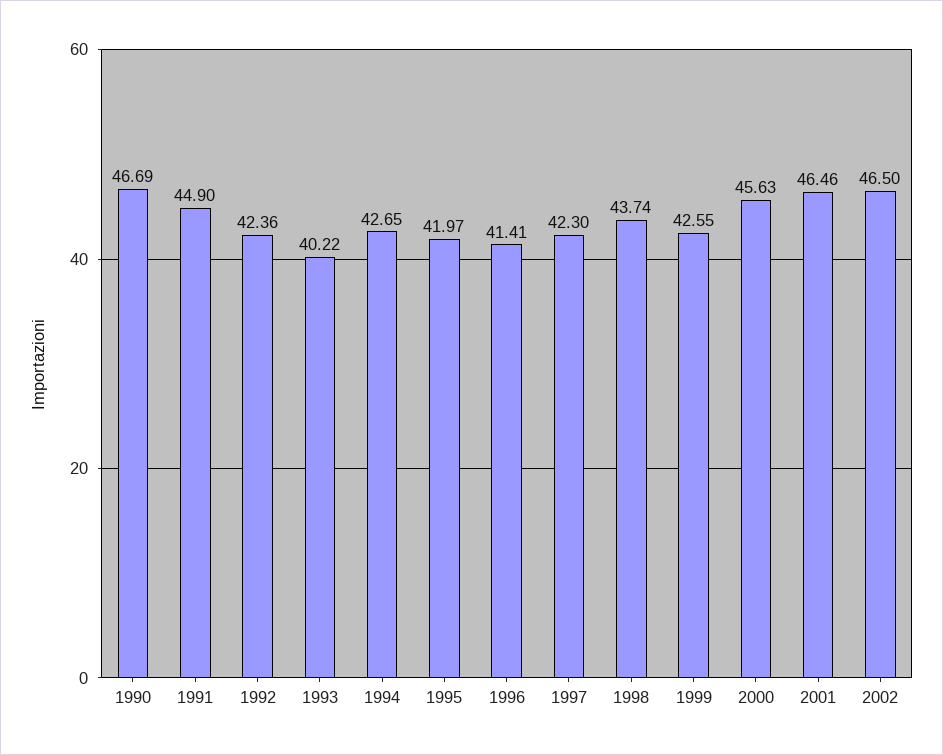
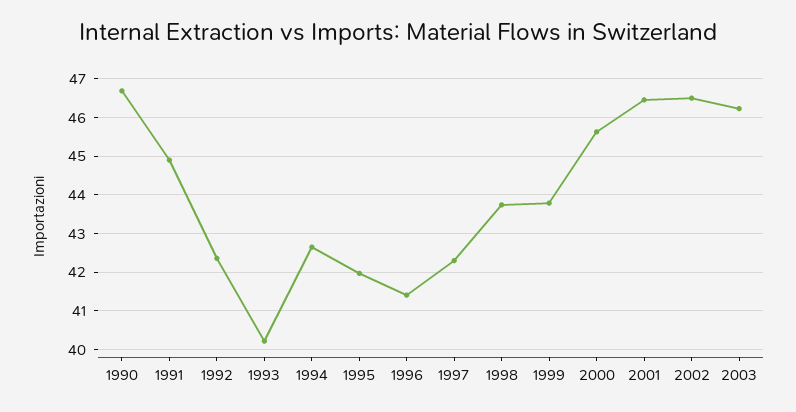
1999: 42.55 -> 43.8
2003: none -> 46.2

